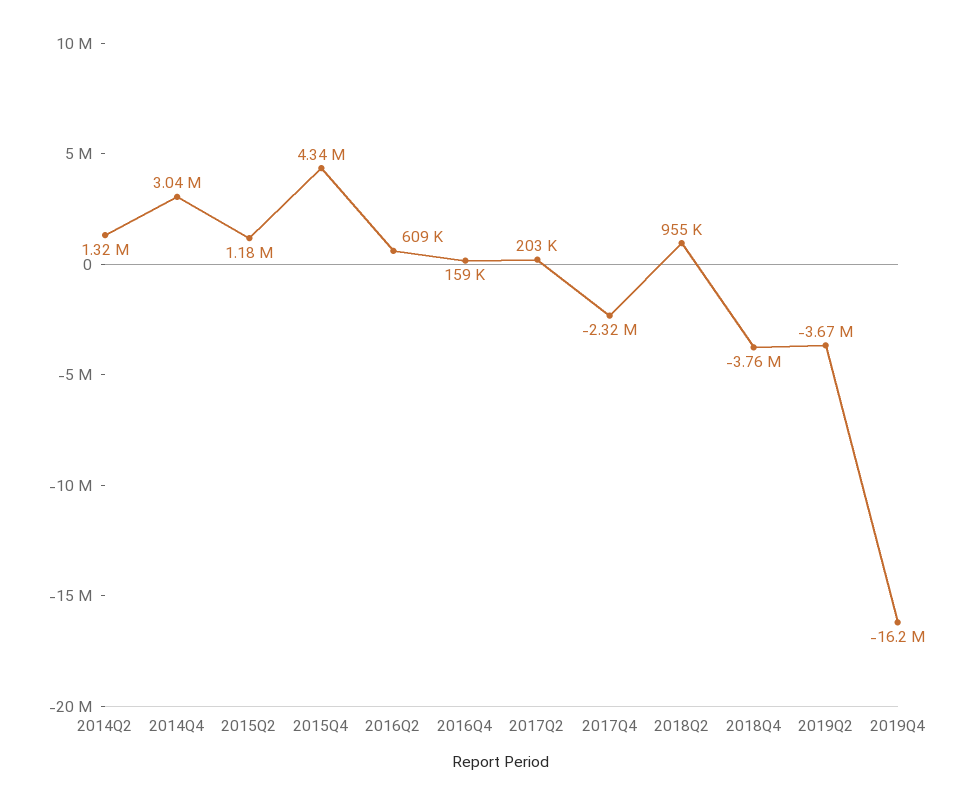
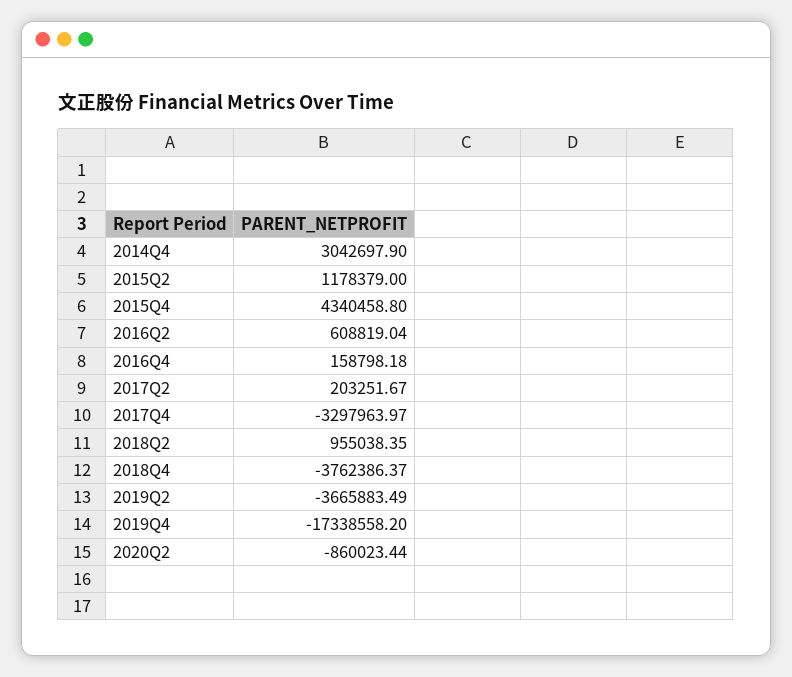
2014Q2: 1320000 -> none
2017Q4: -2320000 -> -3297963.97
2019Q4: -16200000 -> -17338558.2
2020Q2: none -> -860023.44

